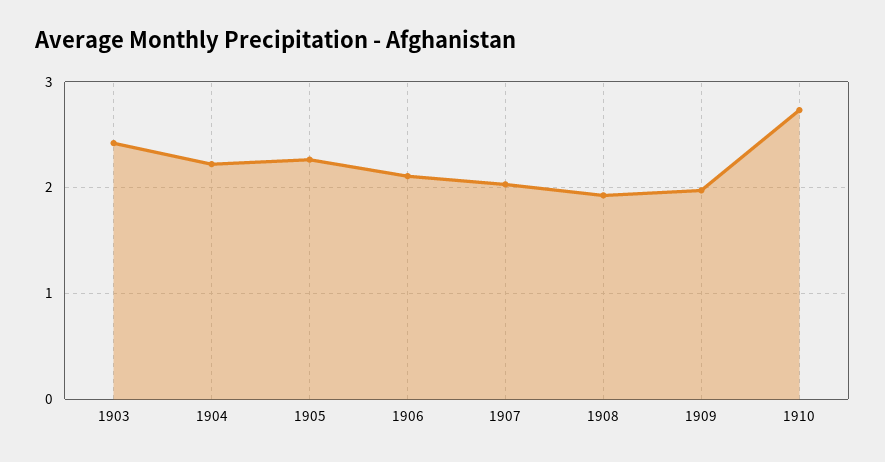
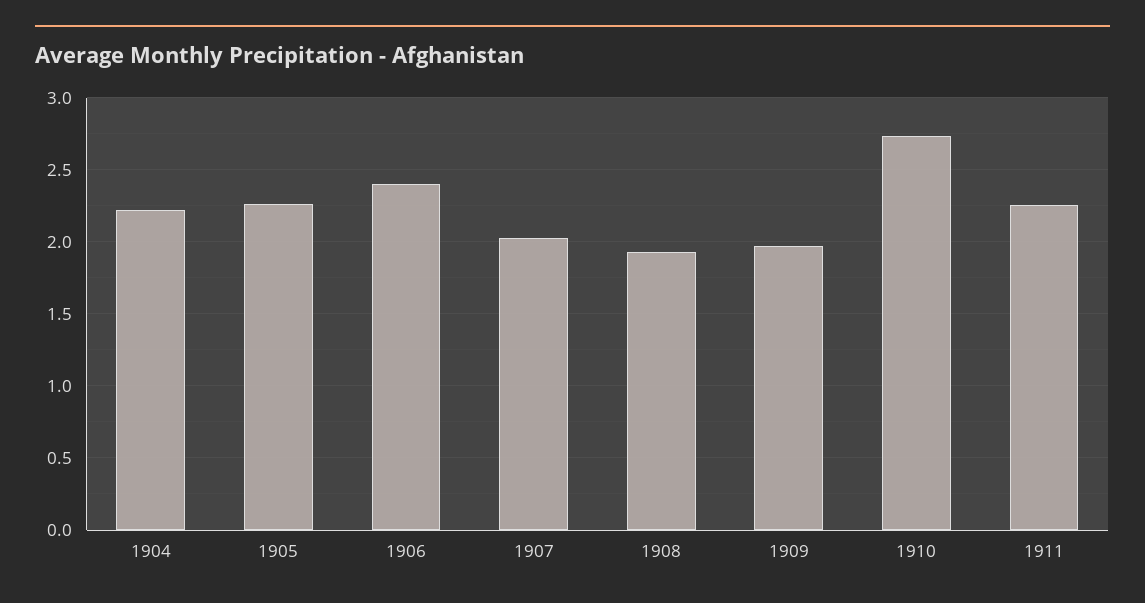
1903: 2.4 -> none
1906: 2.1 -> 2.4
1911: none -> 2.25

